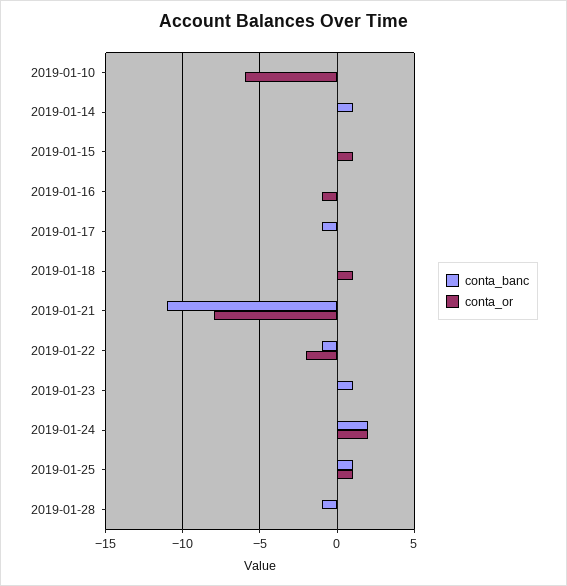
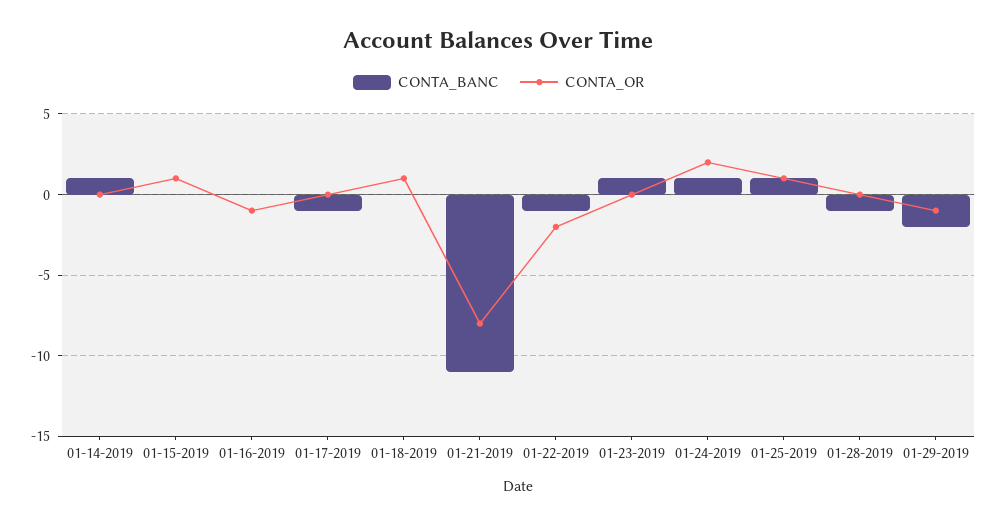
conta_banc, 2019-01-10: 0 -> none
conta_or, 2019-01-10: -6 -> none
conta_banc, 2019-01-24: 2 -> 1
conta_banc, 01-29-2019: none -> -2
conta_or, 01-29-2019: none -> -1

